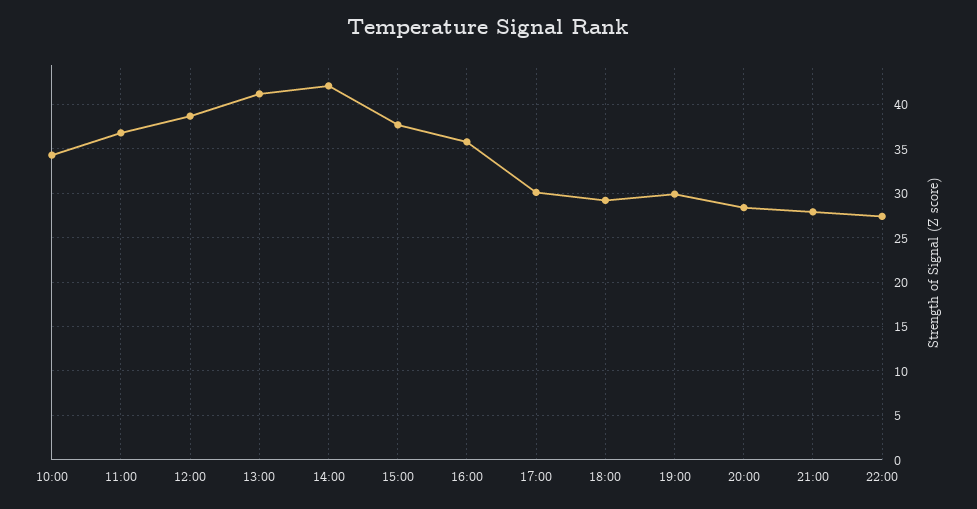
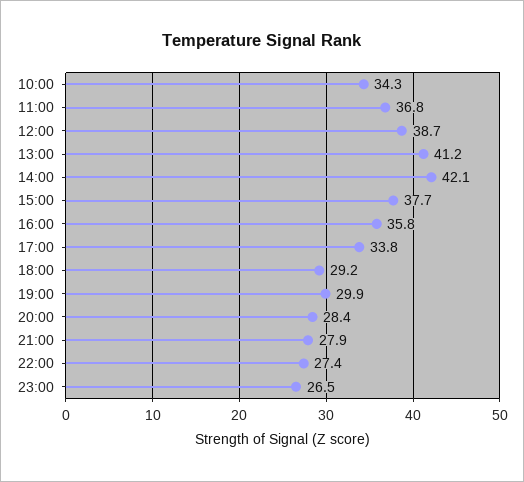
17:00: 30 -> 33.8
23:00: none -> 26.5

